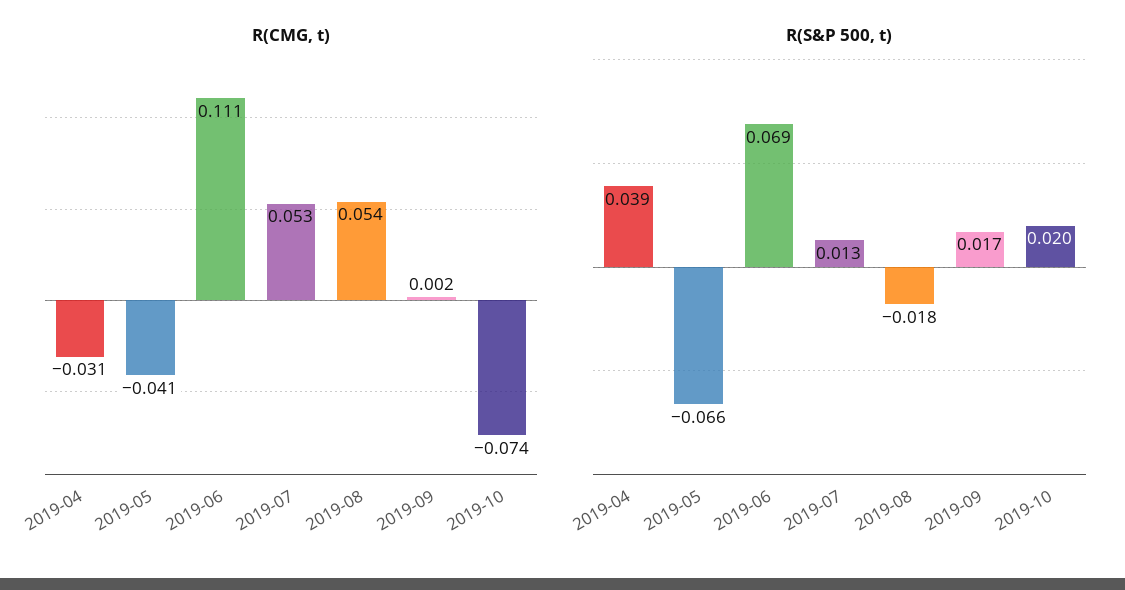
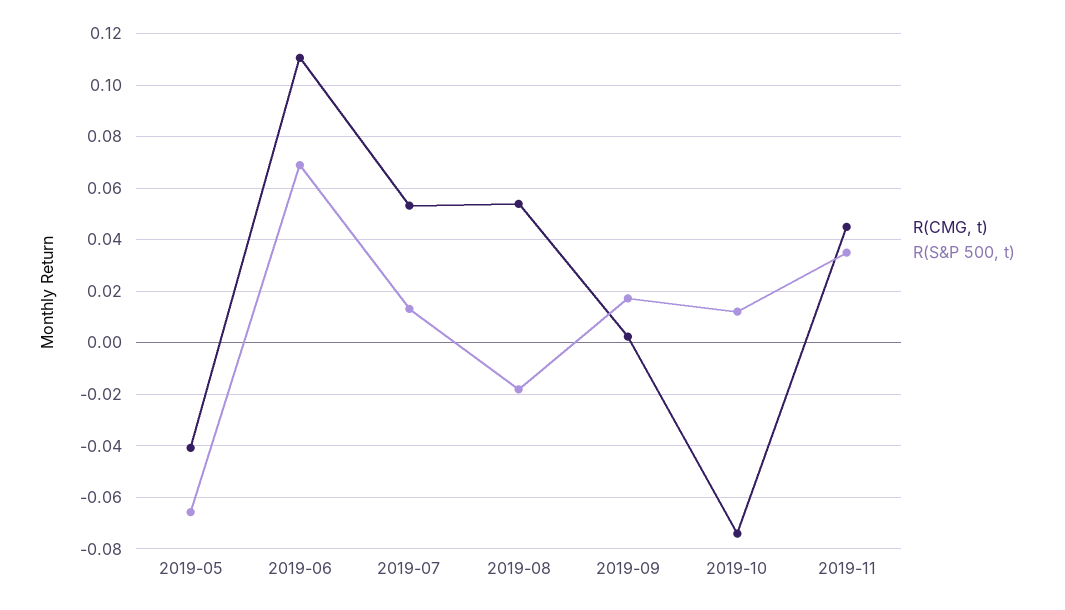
R(CMG, t), 2019-04: -0.031 -> none
R(S&P 500, t), 2019-04: 0.039 -> none
R(S&P 500, t), 2019-10: 0.02 -> 0.0125
R(CMG, t), 2019-11: none -> 0.045
R(S&P 500, t), 2019-11: none -> 0.035

